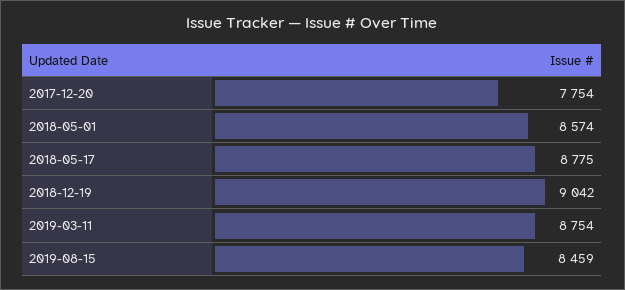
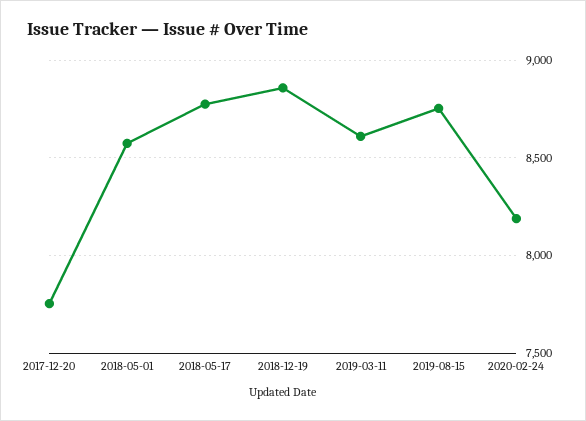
2018-12-19: 9042 -> 8850
2019-03-11: 8754 -> 8600
2019-08-15: 8459 -> 8750
2020-02-24: none -> 8200

